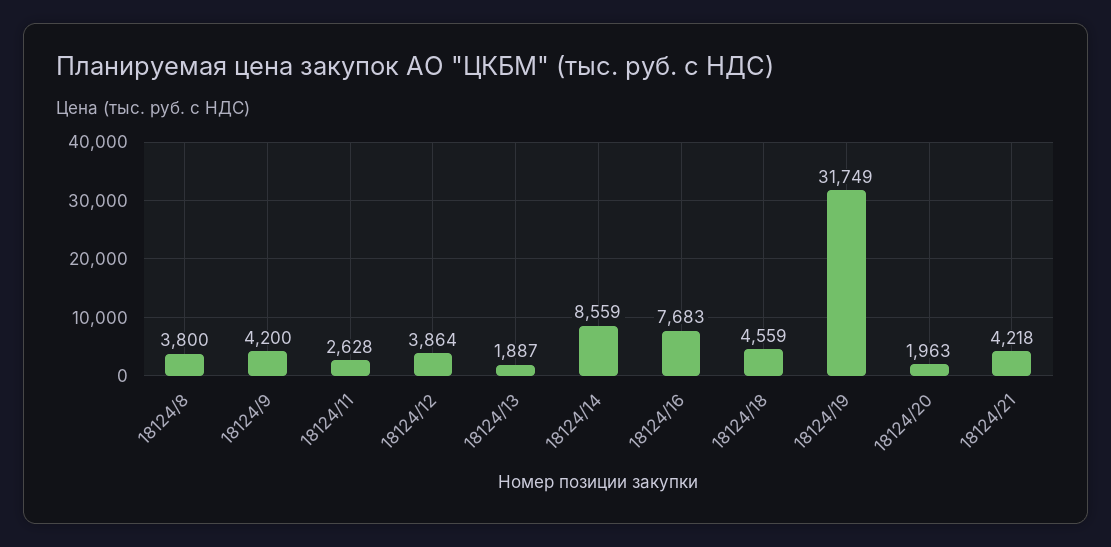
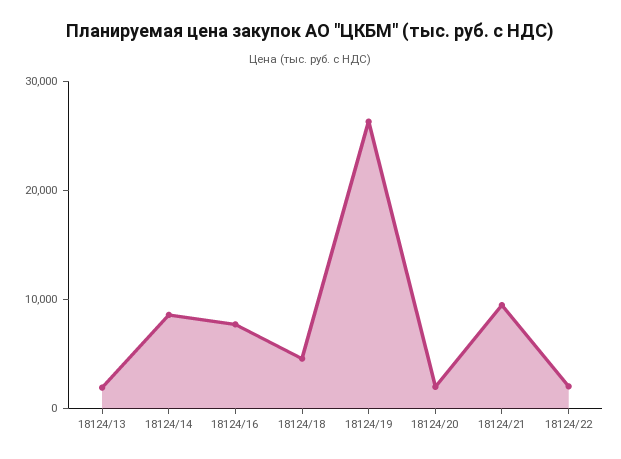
18124/8: 3800 -> none
18124/9: 4200 -> none
18124/11: 2628 -> none
18124/12: 3864 -> none
18124/19: 31749 -> 26000
18124/21: 4218 -> 10000
18124/22: none -> 2000

